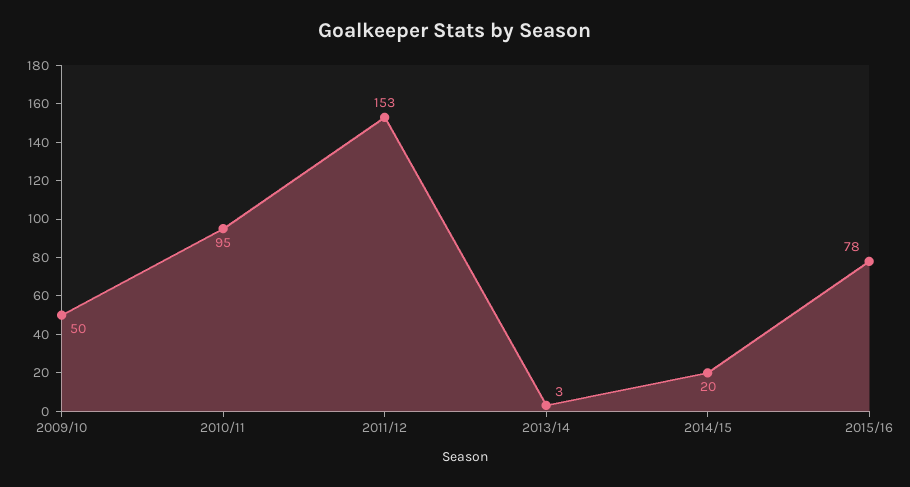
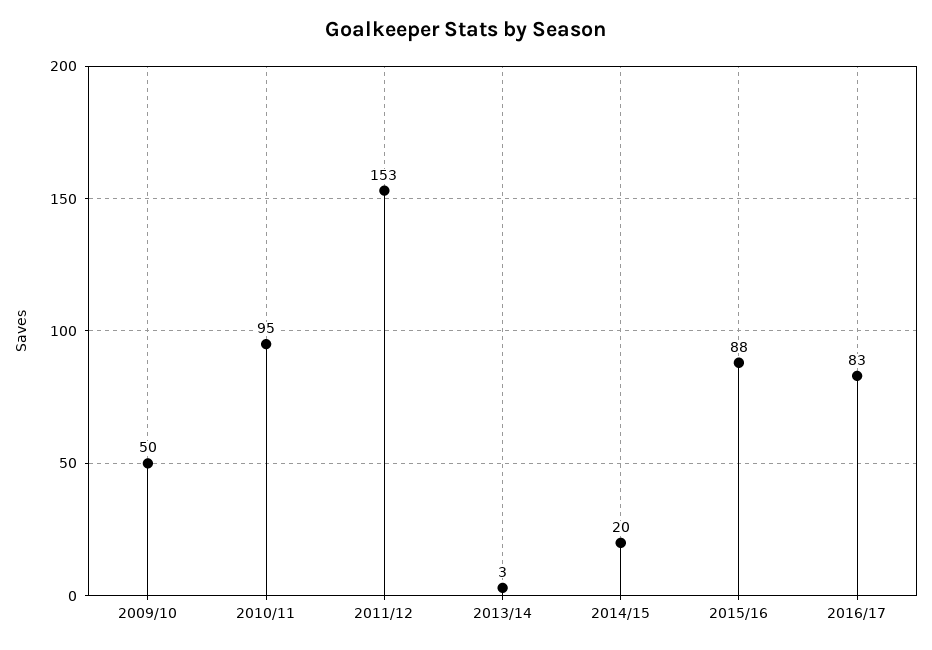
2015/16: 78 -> 88
2016/17: none -> 83

